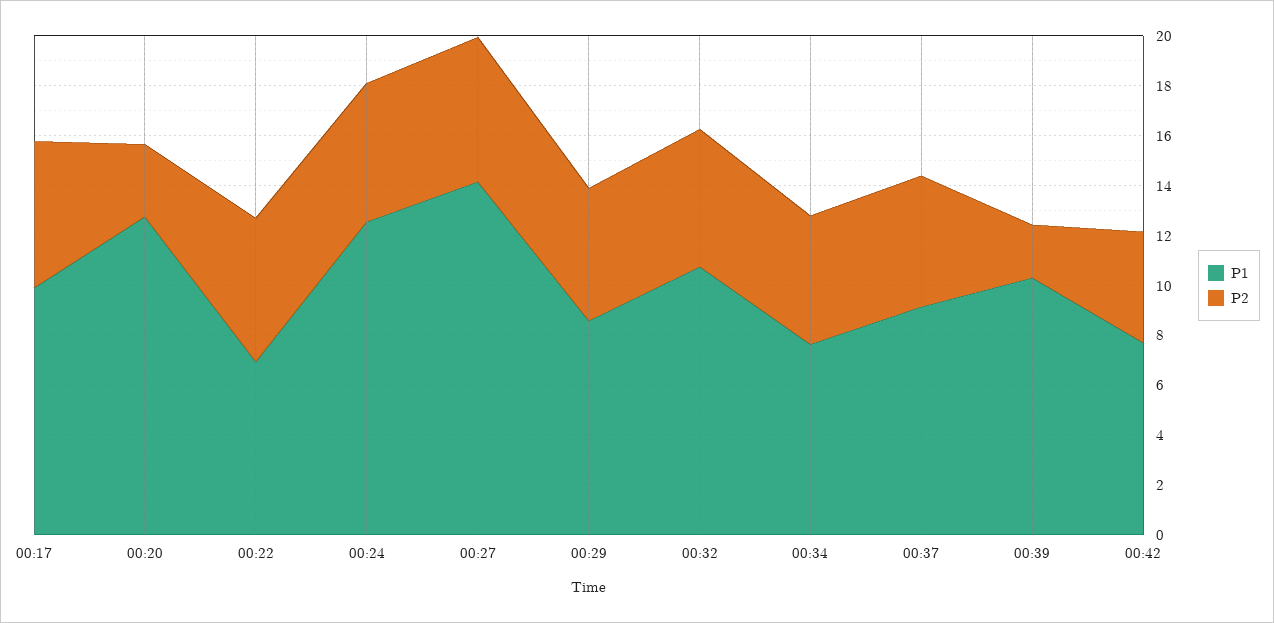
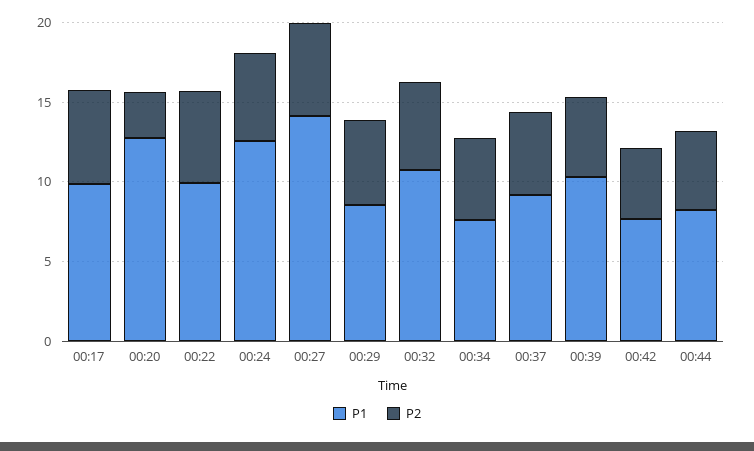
P1, 00:22: 7 -> 10
P2, 00:39: 2 -> 5
P1, 00:44: none -> 8
P2, 00:44: none -> 5

